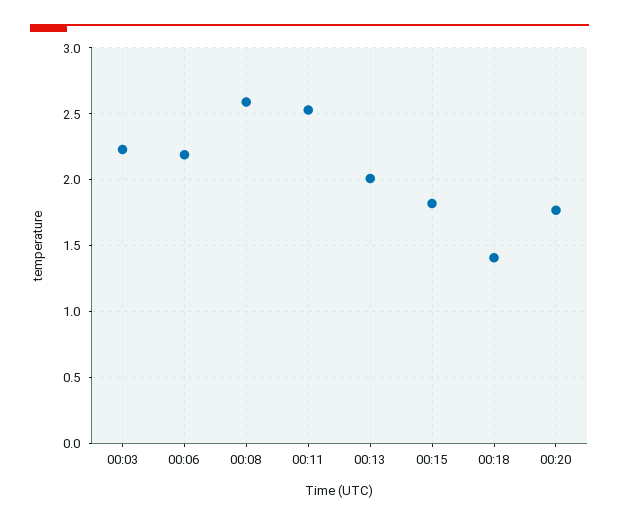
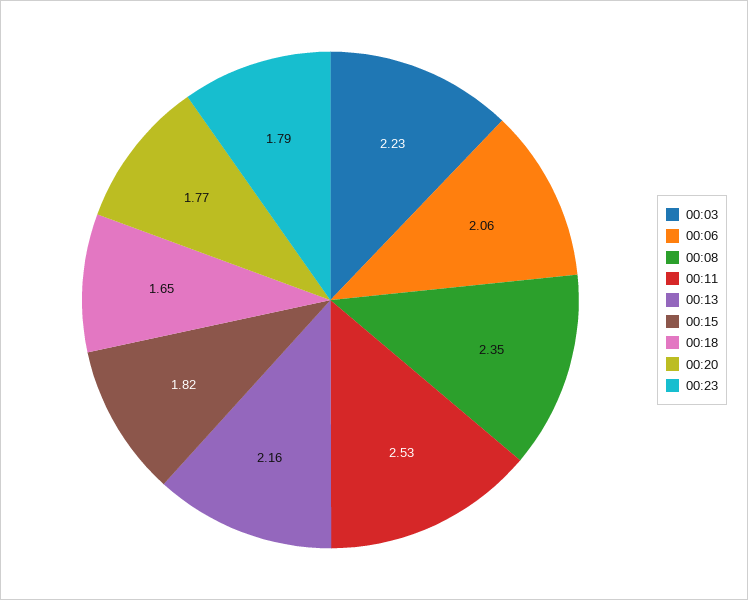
00:06: 2.2 -> 2.06
00:08: 2.6 -> 2.35
00:13: 2 -> 2.16
00:18: 1.4 -> 1.65
00:23: none -> 1.79

